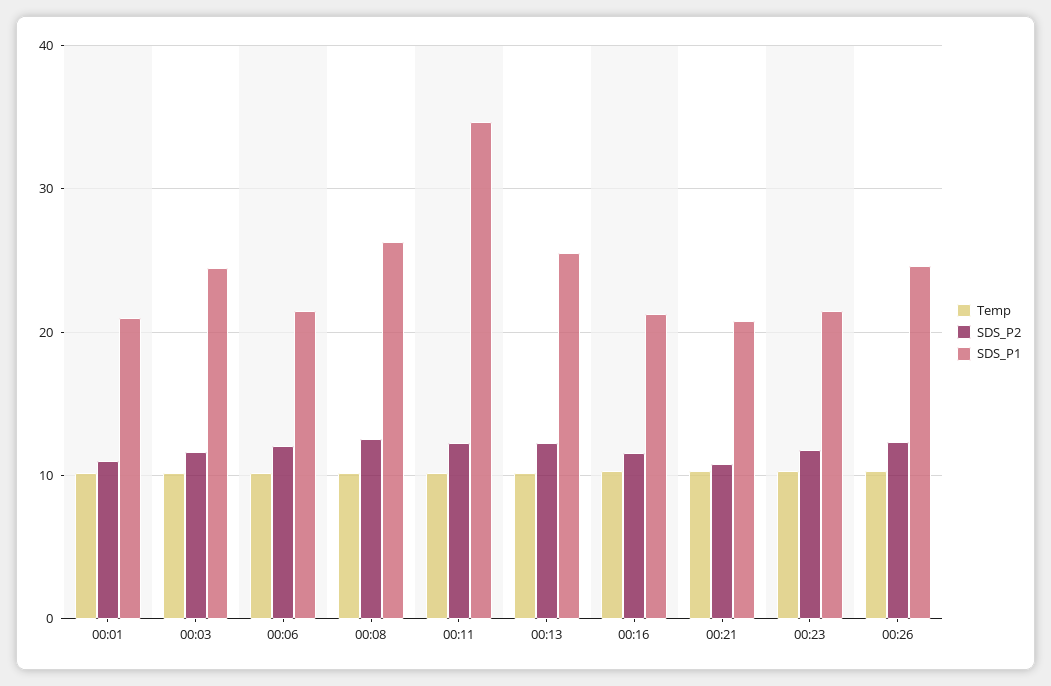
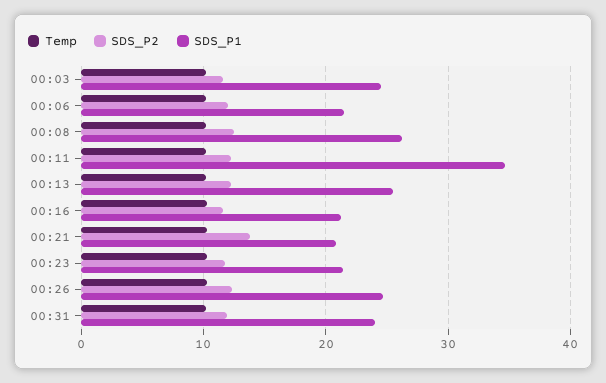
Temp, 00:01: 10 -> none
SDS_P2, 00:01: 11 -> none
SDS_P1, 00:01: 21 -> none
SDS_P2, 00:21: 11 -> 14
Temp, 00:31: none -> 10
SDS_P2, 00:31: none -> 12
SDS_P1, 00:31: none -> 24

